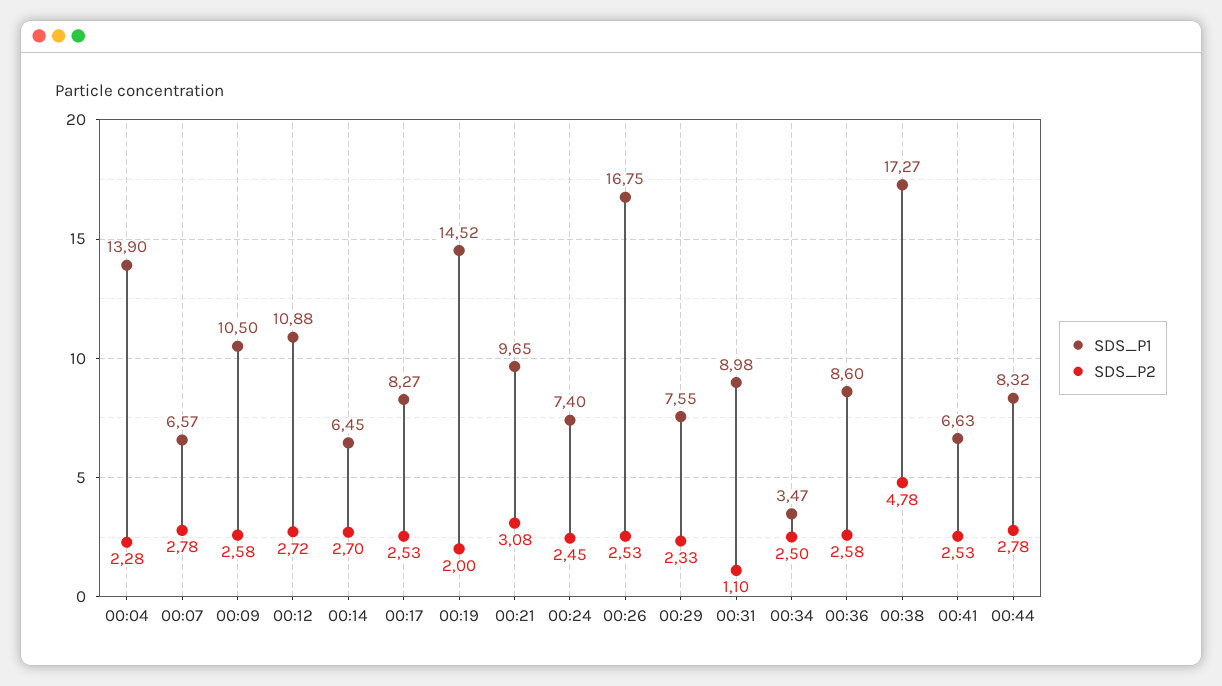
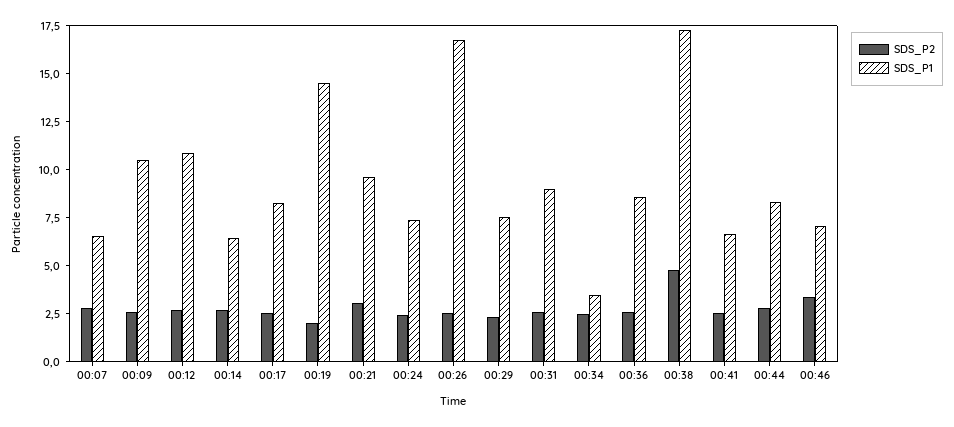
SDS_P1, 00:04: 13.9 -> none
SDS_P2, 00:04: 2.28 -> none
SDS_P2, 00:31: 1.1 -> 2.5
SDS_P2, 00:46: none -> 3.5
SDS_P1, 00:46: none -> 7

